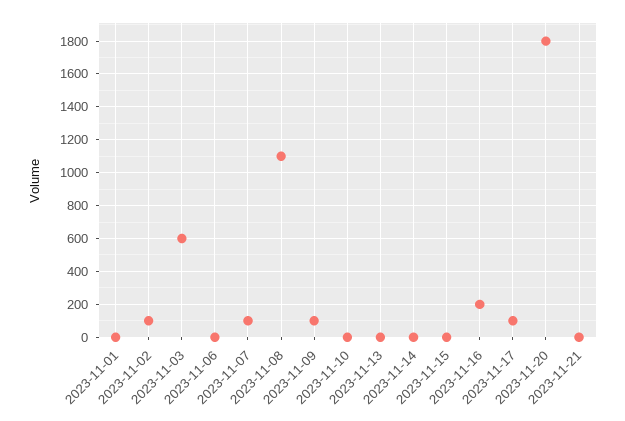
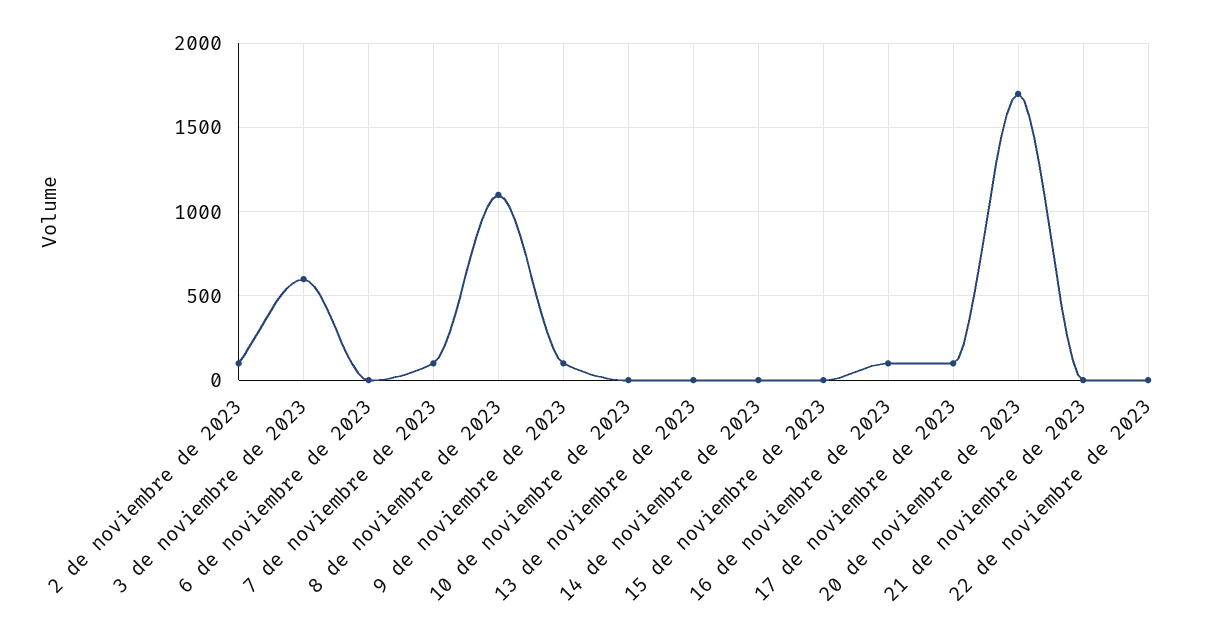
2023-11-01: 0 -> none
2023-11-16: 200 -> 100
2023-11-20: 1800 -> 1700
22 de noviembre de 2023: none -> 0

